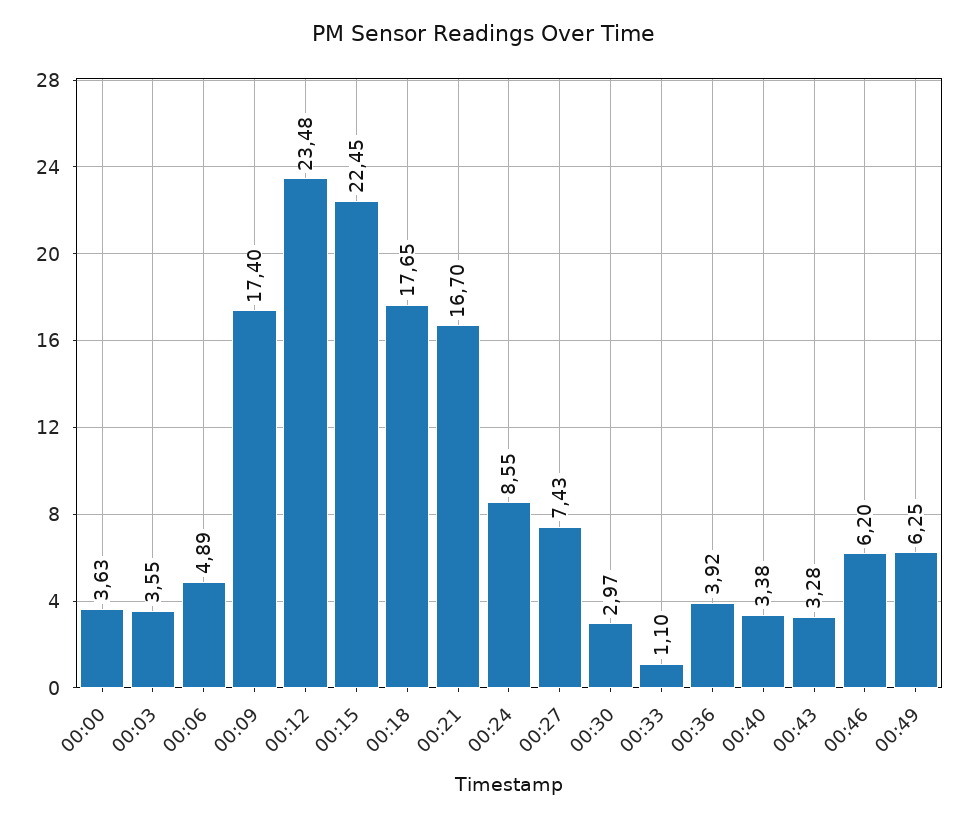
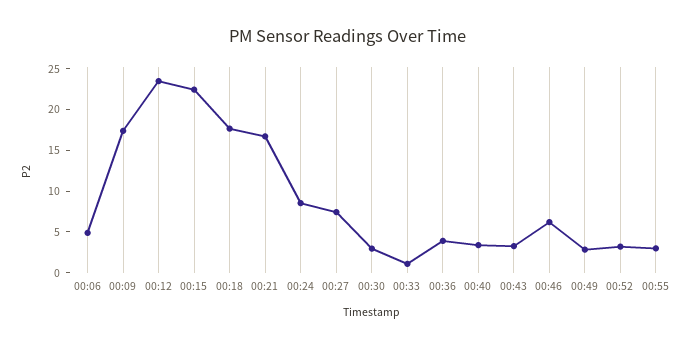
00:00: 3.63 -> none
00:03: 3.55 -> none
00:49: 6.25 -> 3
00:52: none -> 3
00:55: none -> 3

